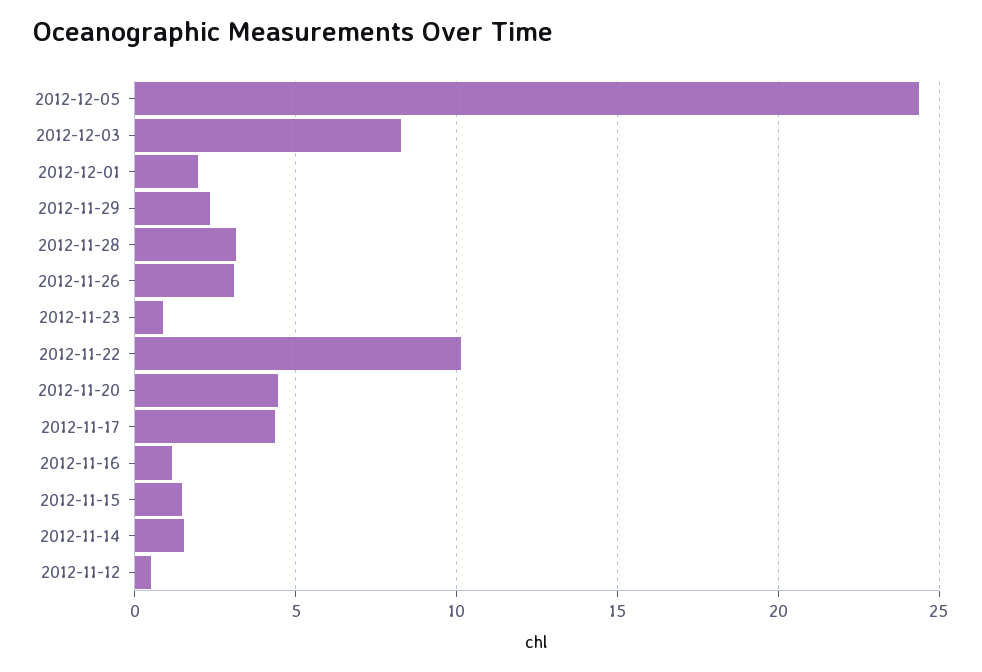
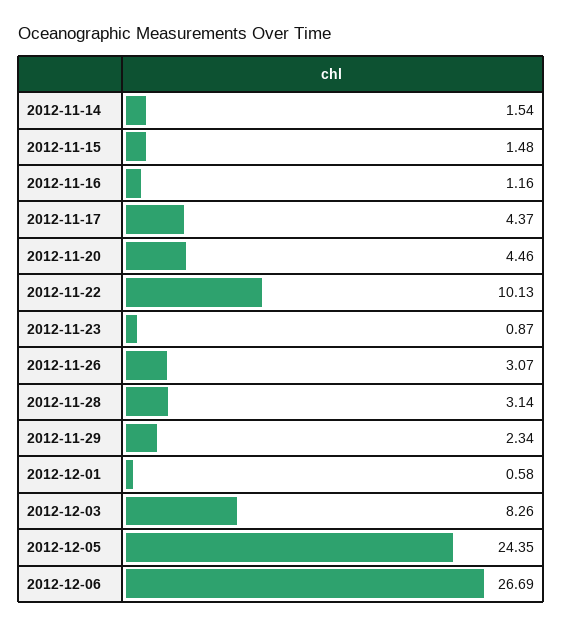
2012-12-01: 2 -> 0.58
2012-11-12: 0.5 -> none
2012-12-06: none -> 26.69

